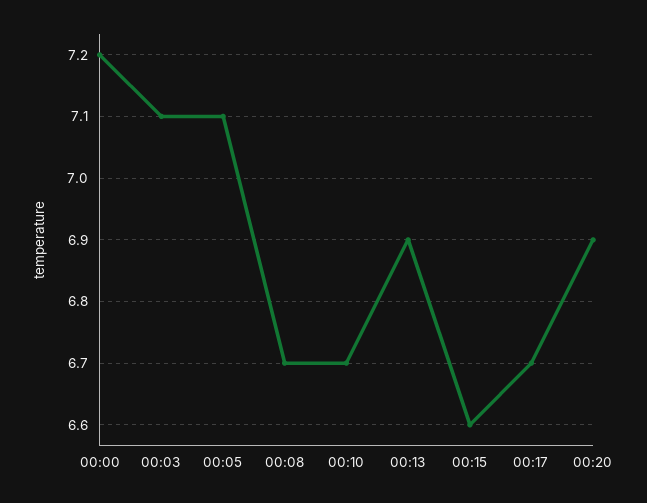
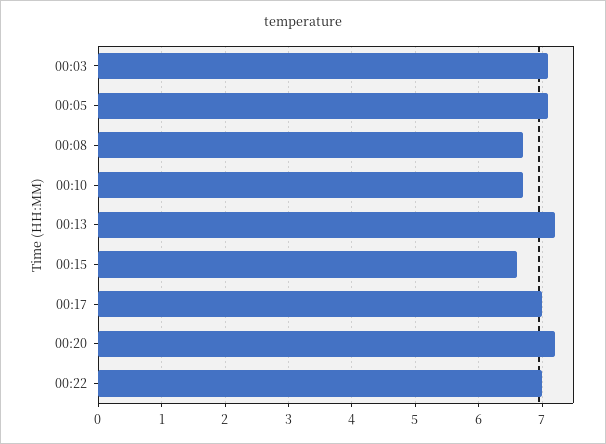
00:00: 7.2 -> none
00:13: 6.9 -> 7.2
00:17: 6.7 -> 7
00:20: 6.9 -> 7.2
00:22: none -> 7

